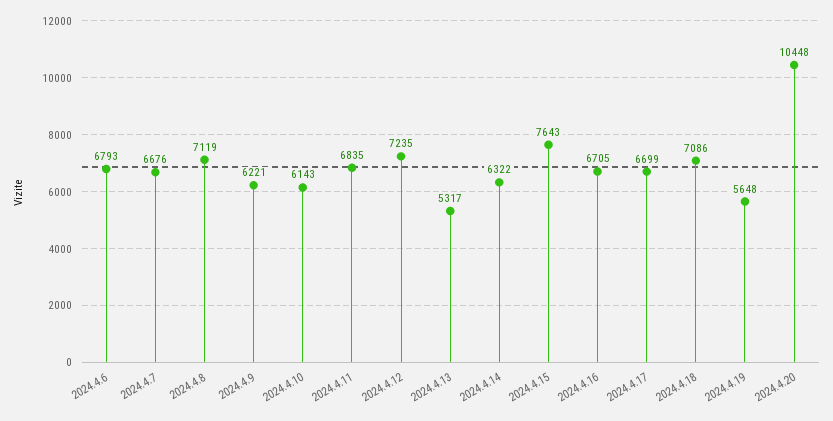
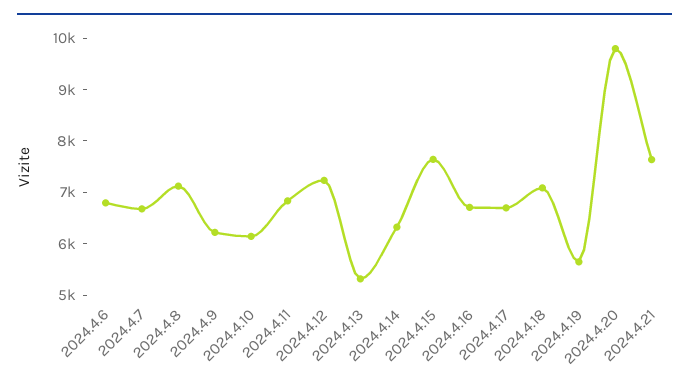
2024.4.20: 10448 -> 9800
2024.4.21: none -> 7600

